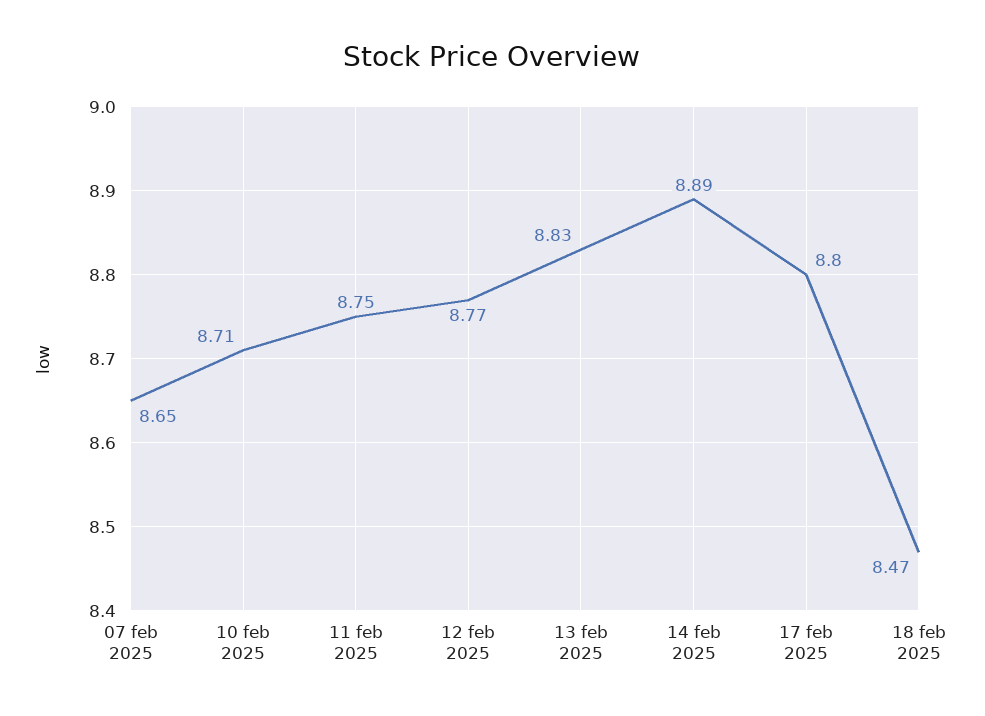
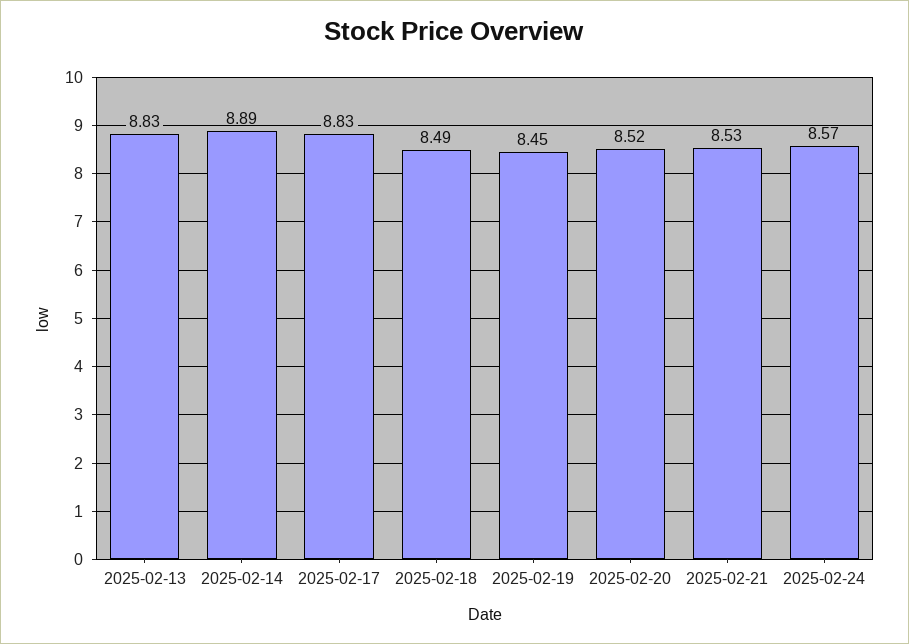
07 feb 2025: 8.65 -> none
10 feb 2025: 8.71 -> none
11 feb 2025: 8.75 -> none
12 feb 2025: 8.77 -> none
17 feb 2025: 8.8 -> 8.83
18 feb 2025: 8.47 -> 8.49
2025-02-19: none -> 8.45
2025-02-20: none -> 8.52
2025-02-21: none -> 8.53
2025-02-24: none -> 8.57

